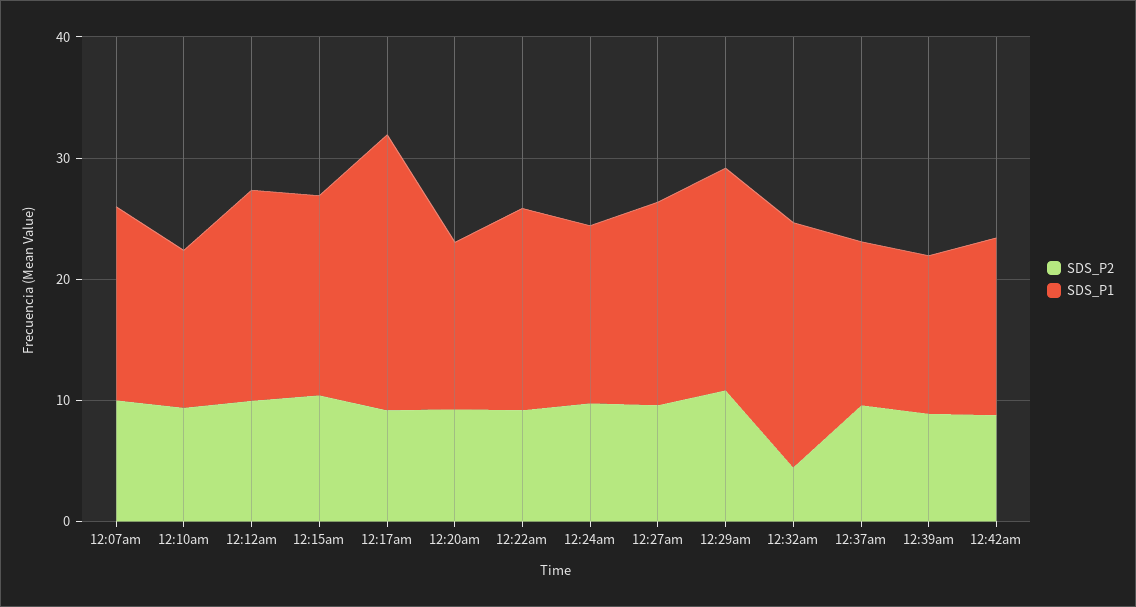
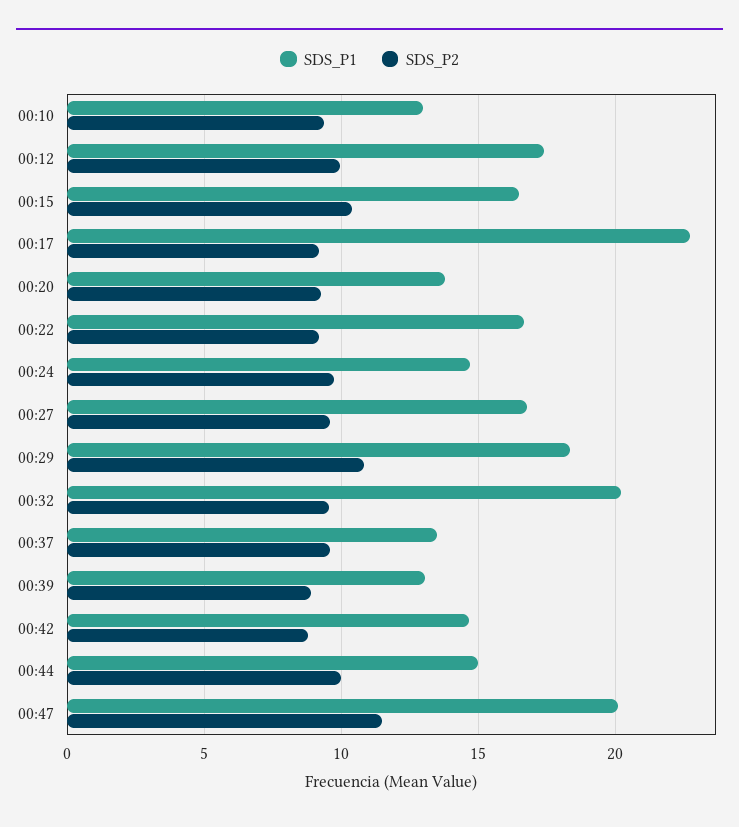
SDS_P2, 12:07am: 10 -> none
SDS_P1, 12:07am: 16 -> none
SDS_P2, 12:32am: 4 -> 9.5
SDS_P1, 00:44: none -> 15
SDS_P2, 00:44: none -> 10
SDS_P1, 00:47: none -> 20
SDS_P2, 00:47: none -> 11.5

